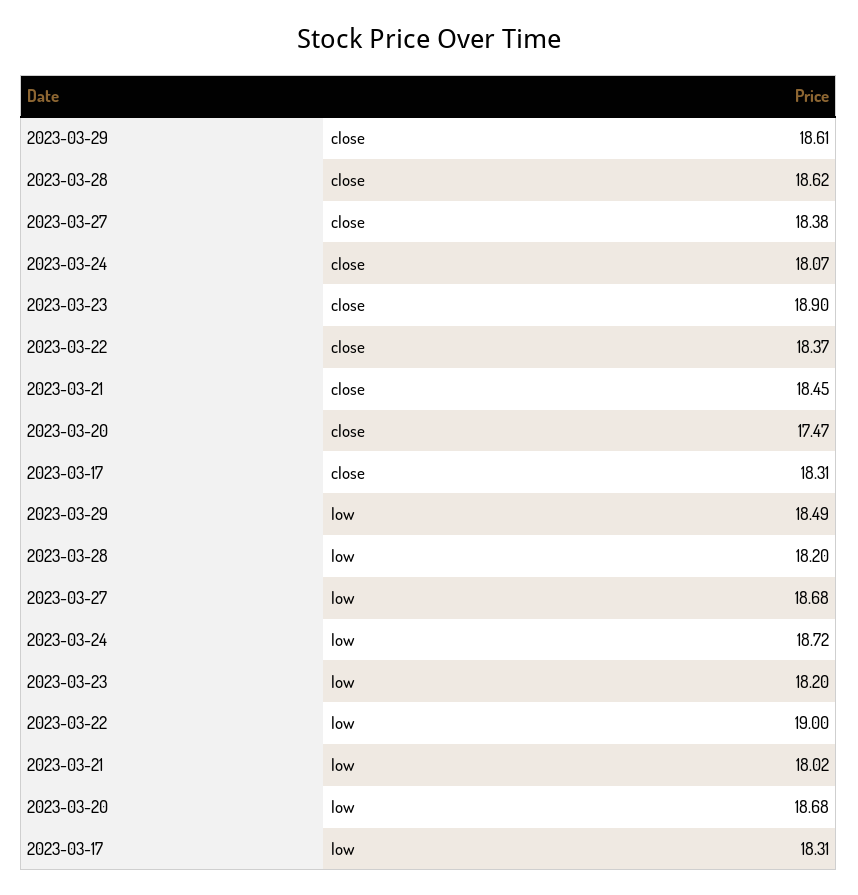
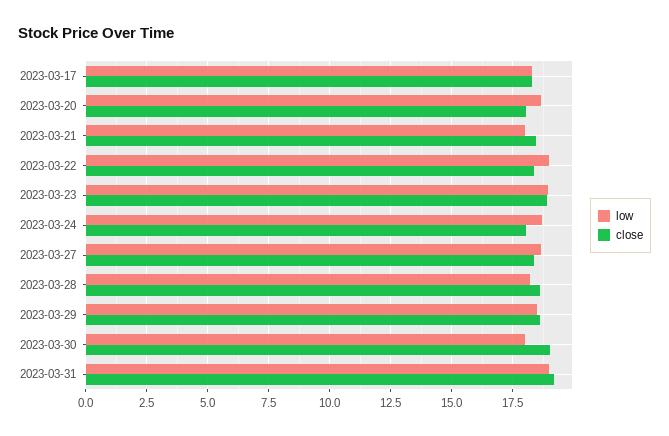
close, 2023-03-20: 17.47 -> 18
low, 2023-03-23: 18.2 -> 19
low, 2023-03-30: none -> 18
close, 2023-03-30: none -> 19
low, 2023-03-31: none -> 19
close, 2023-03-31: none -> 19.25

